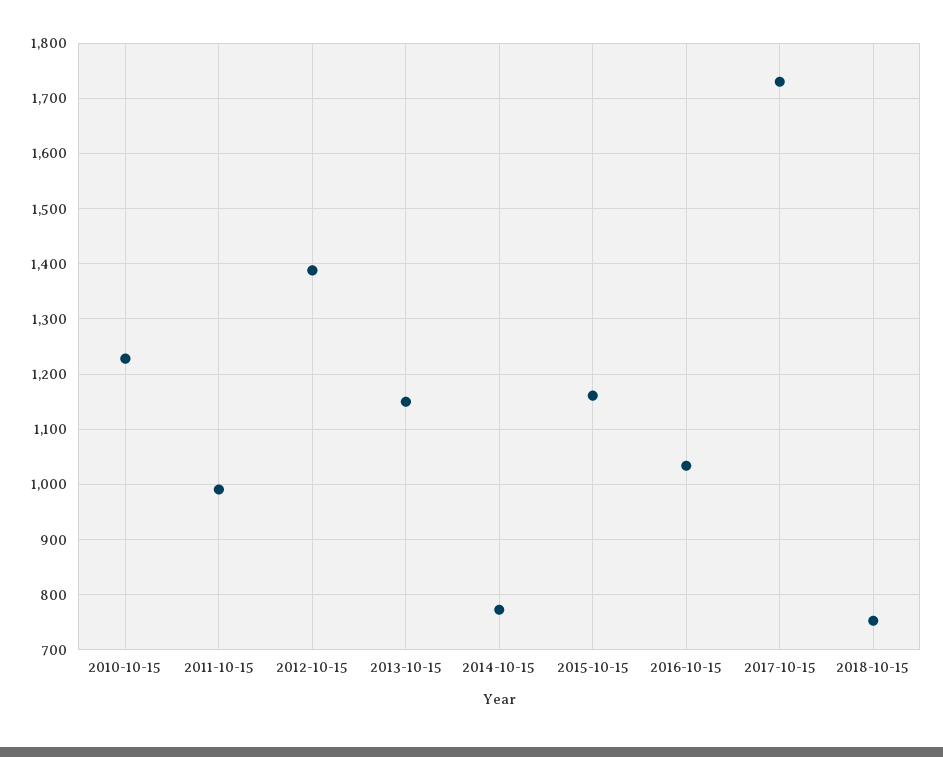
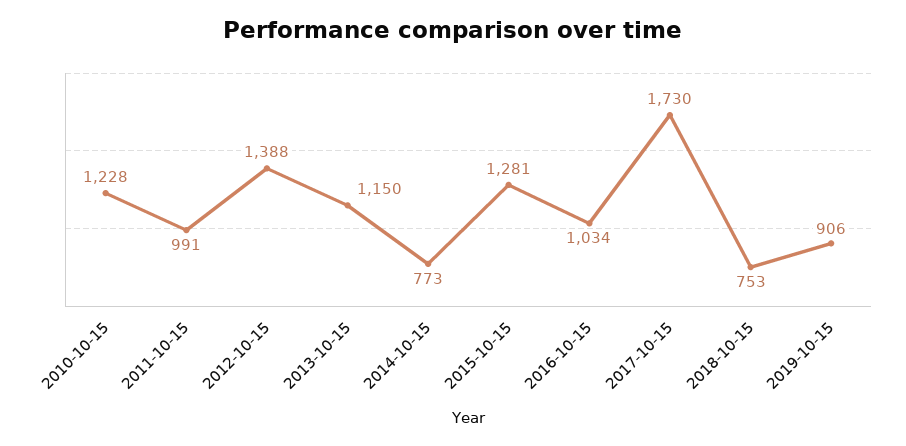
2015-10-15: 1160 -> 1281
2019-10-15: none -> 906

